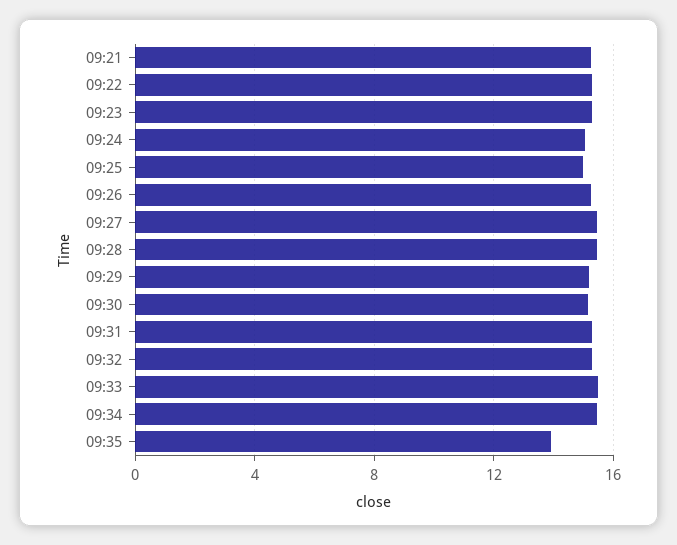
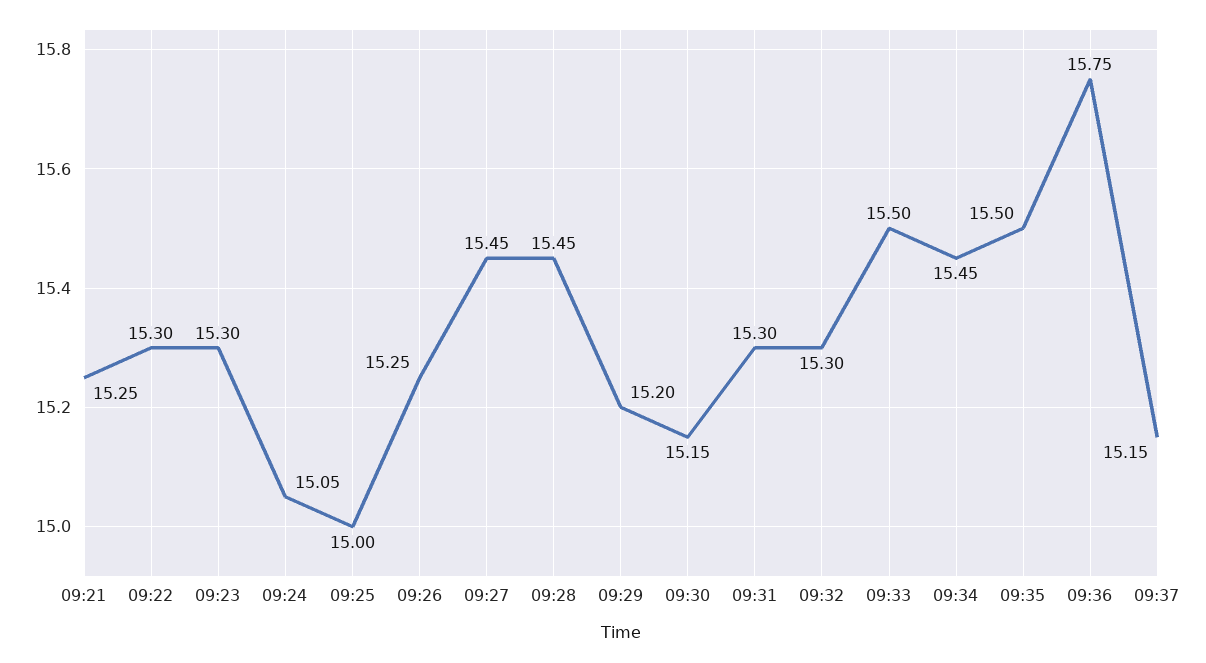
09:35: 14 -> 15.5
09:36: none -> 15.75
09:37: none -> 15.15

